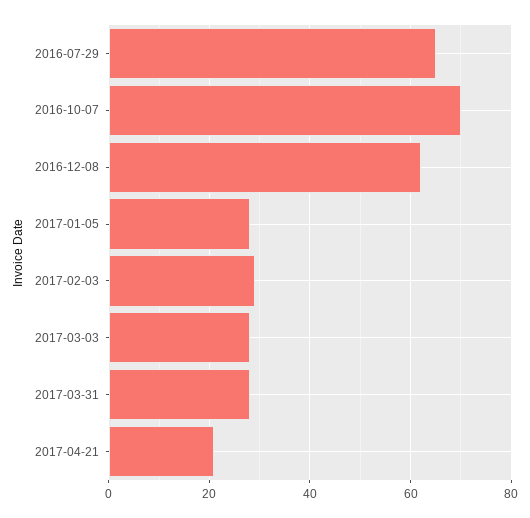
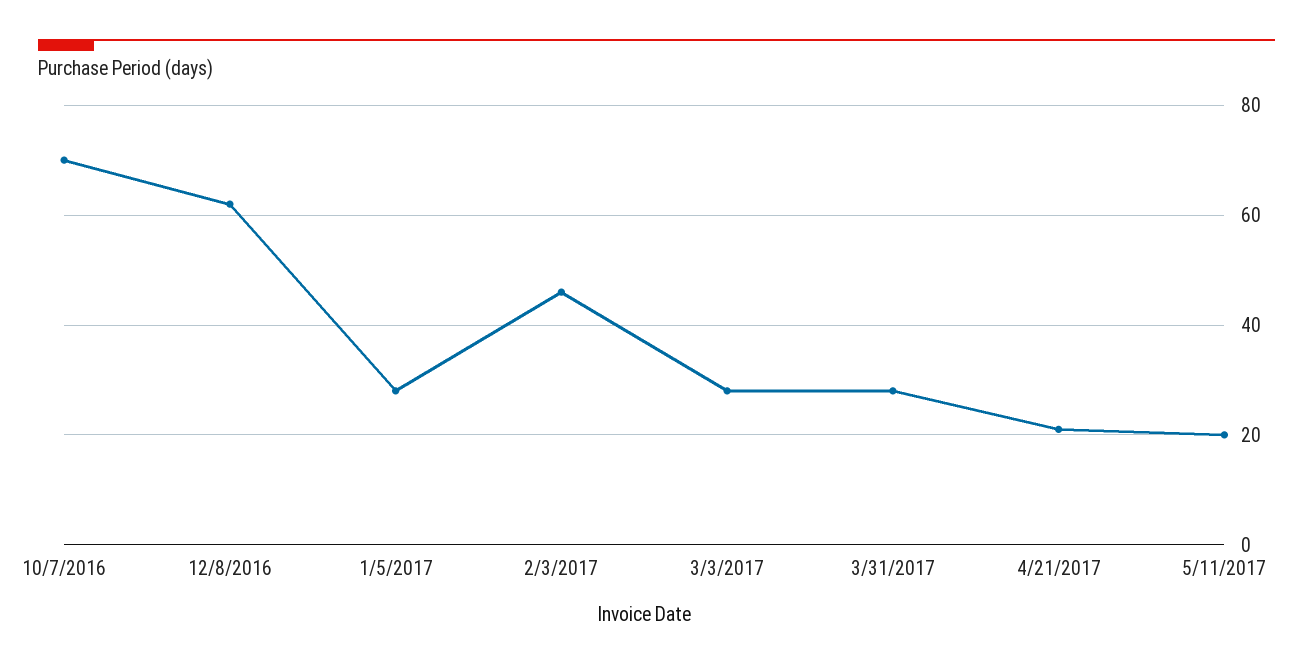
2016-07-29: 65 -> none
2017-02-03: 30 -> 45
5/11/2017: none -> 20

